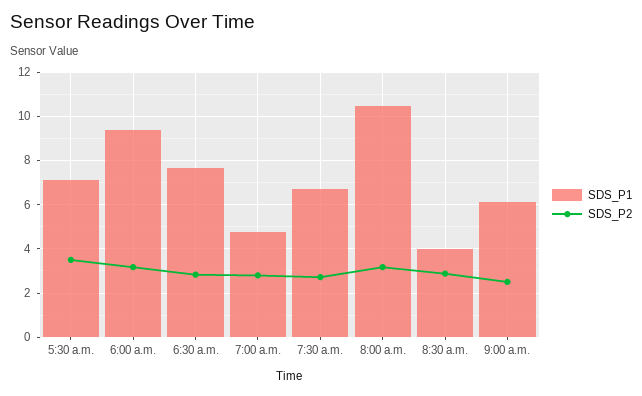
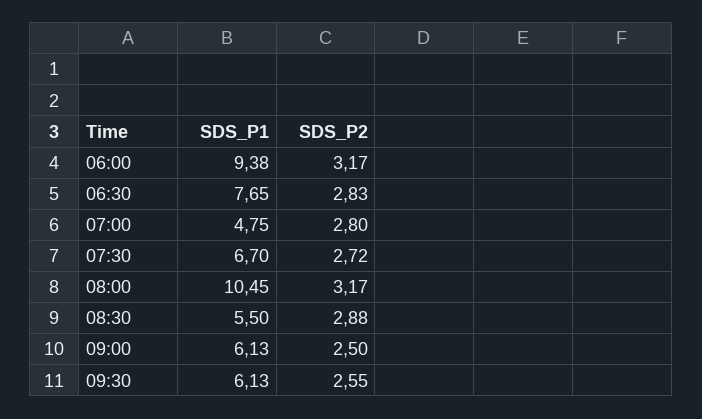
SDS_P1, 5:30 a.m.: 7 -> none
SDS_P2, 5:30 a.m.: 3.5 -> none
SDS_P1, 8:30 a.m.: 4 -> 5.5
SDS_P1, 09:30: none -> 6.13
SDS_P2, 09:30: none -> 2.55

